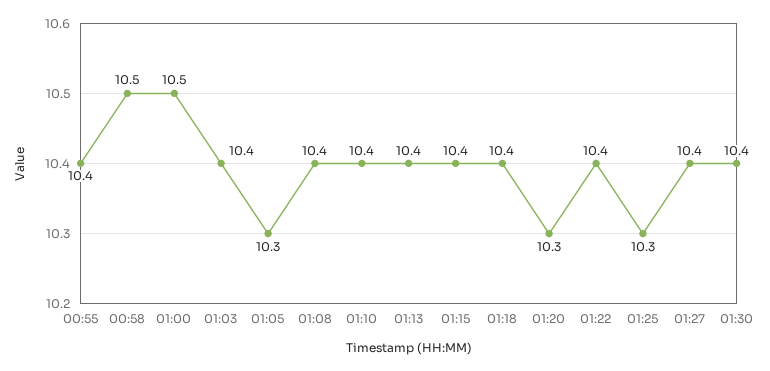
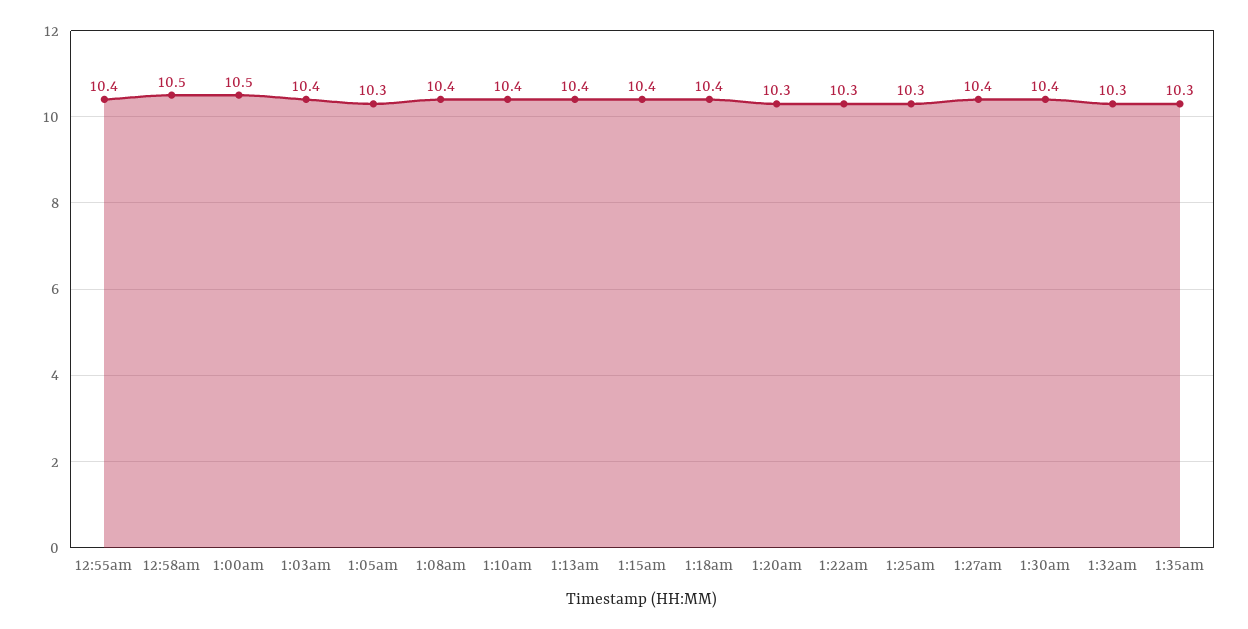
01:22: 10.4 -> 10.3
1:32am: none -> 10.3
1:35am: none -> 10.3

